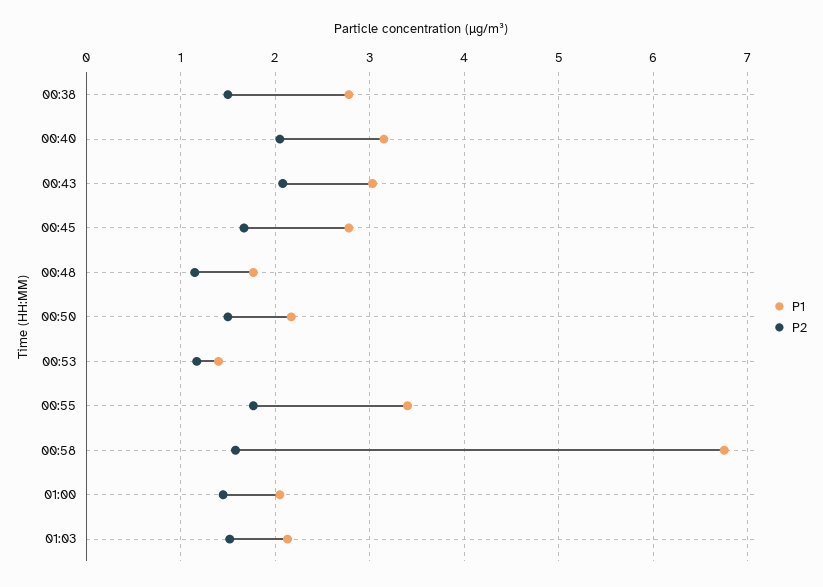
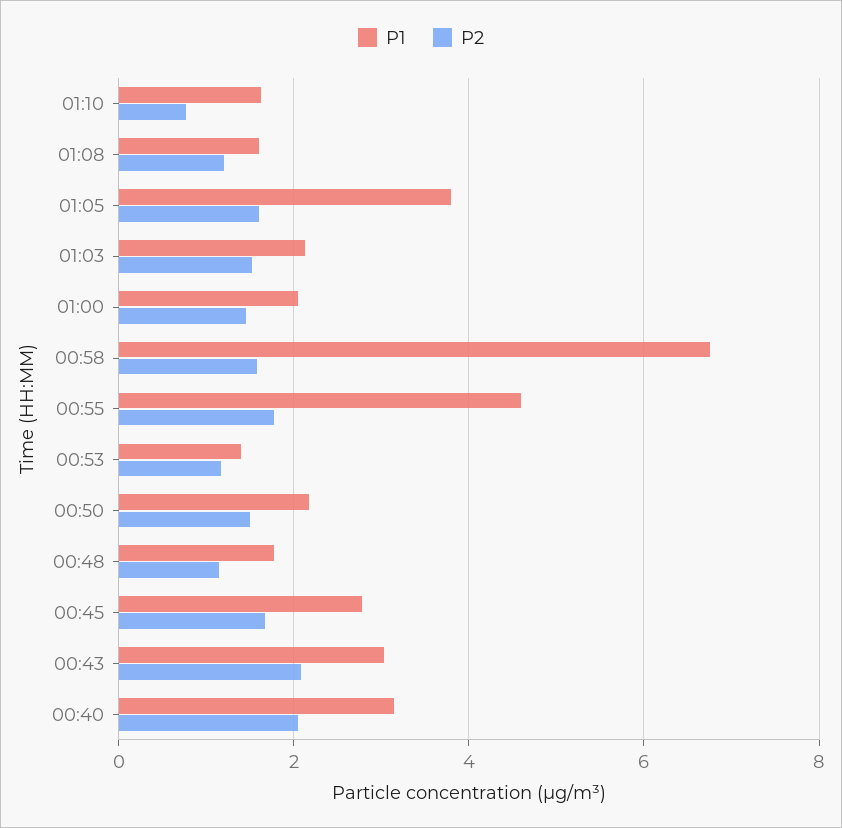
P1, 00:38: 2.8 -> none
P2, 00:38: 1.5 -> none
P1, 00:55: 3.4 -> 4.6
P1, 01:10: none -> 1.6
P2, 01:10: none -> 0.8
P1, 01:08: none -> 1.6
P2, 01:08: none -> 1.2
P1, 01:05: none -> 3.8
P2, 01:05: none -> 1.6

